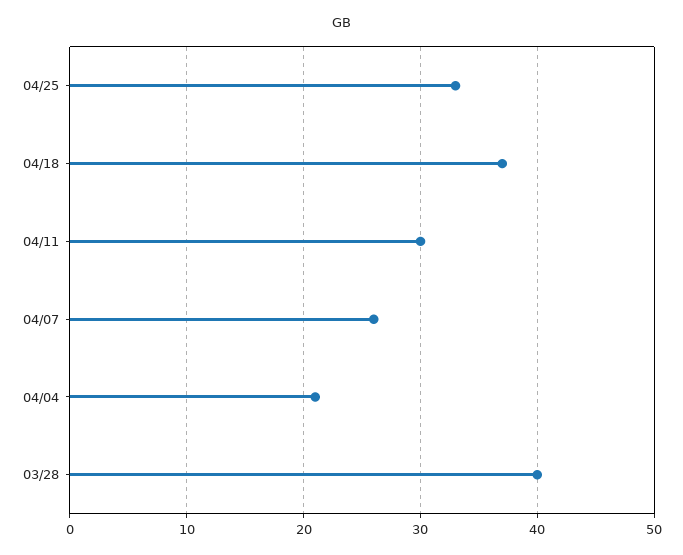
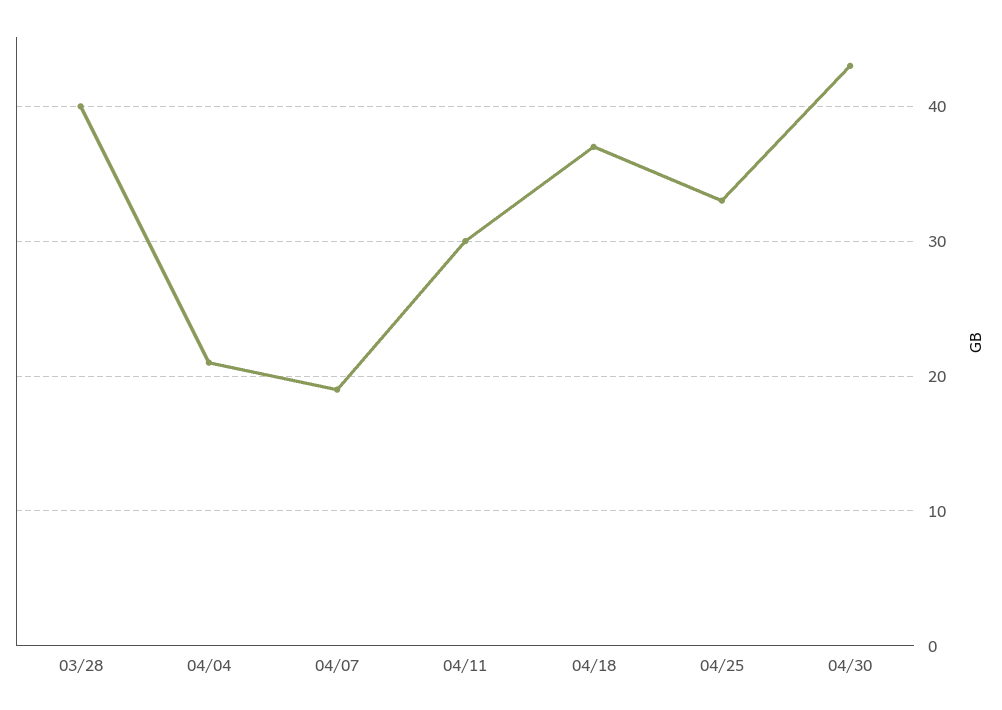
04/07: 26 -> 19
04/30: none -> 43

